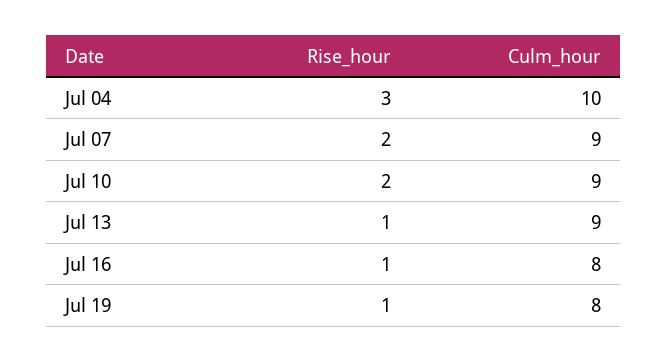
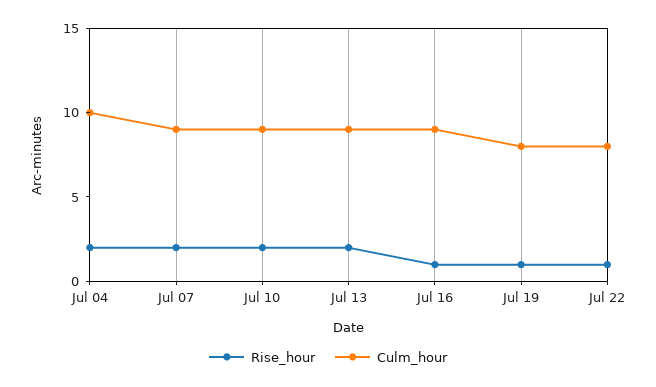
Rise_hour, Jul 04: 3 -> 2
Rise_hour, Jul 13: 1 -> 2
Culm_hour, Jul 16: 8 -> 9
Rise_hour, Jul 22: none -> 1
Culm_hour, Jul 22: none -> 8

